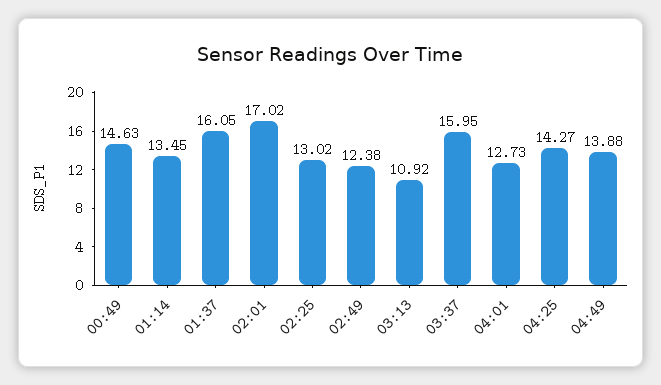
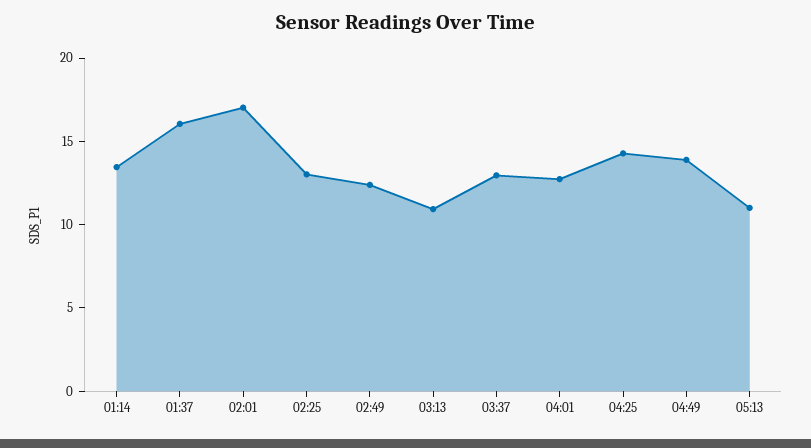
00:49: 14.63 -> none
03:37: 15.95 -> 13
05:13: none -> 11

